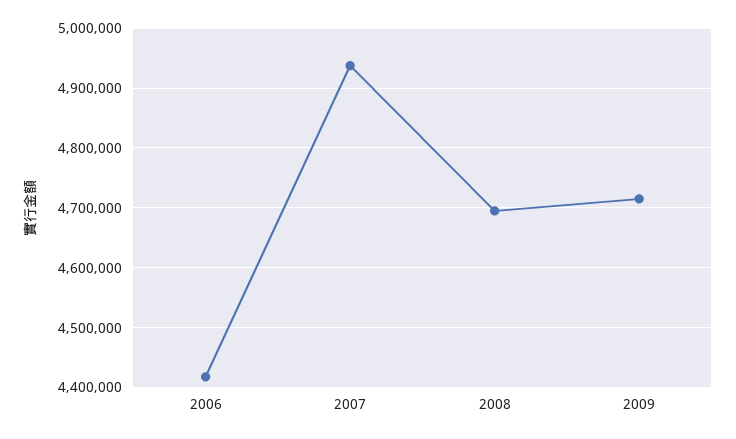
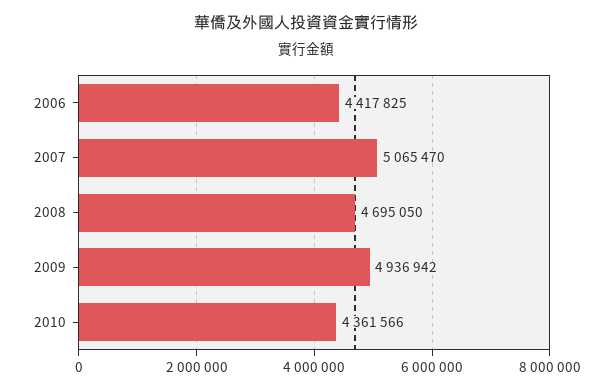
2007: 4940000 -> 5065470
2009: 4720000 -> 4936942
2010: none -> 4361566

